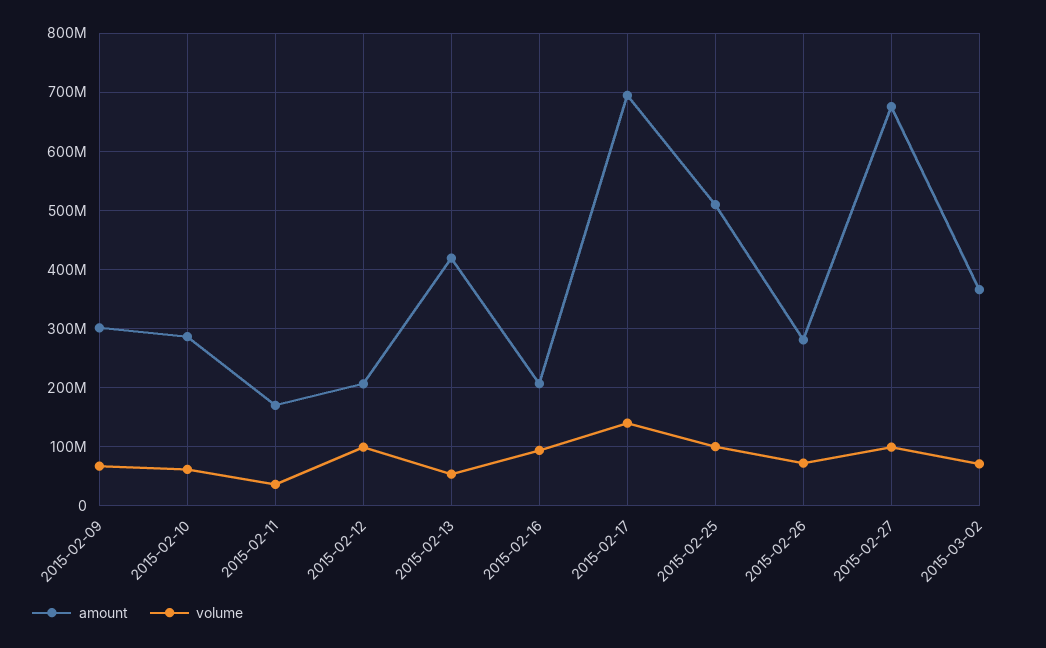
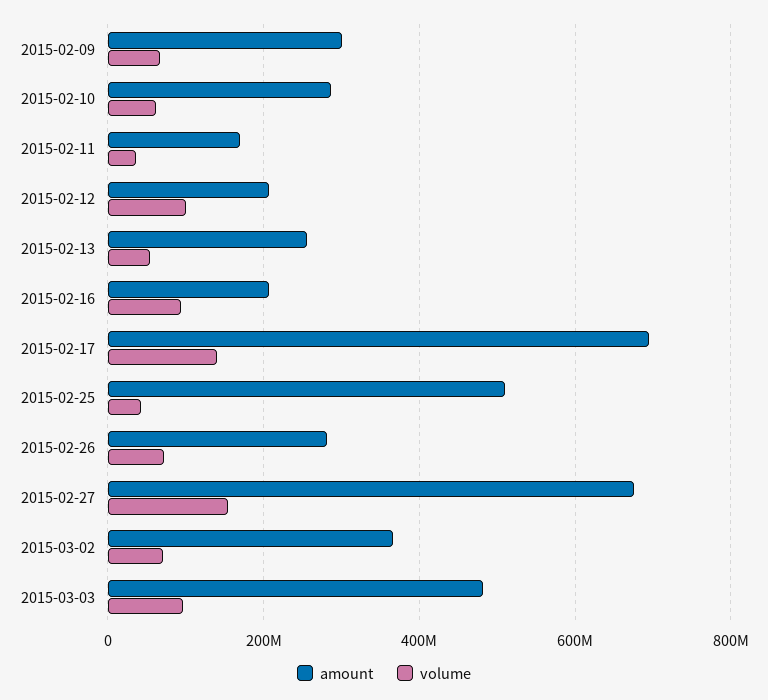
amount, 2015-02-13: 420000000 -> 260000000
volume, 2015-02-25: 100000000 -> 40000000
volume, 2015-02-27: 100000000 -> 160000000
amount, 2015-03-03: none -> 480000000
volume, 2015-03-03: none -> 100000000

